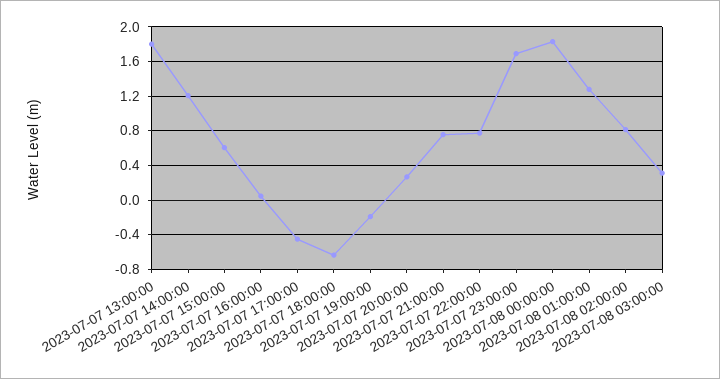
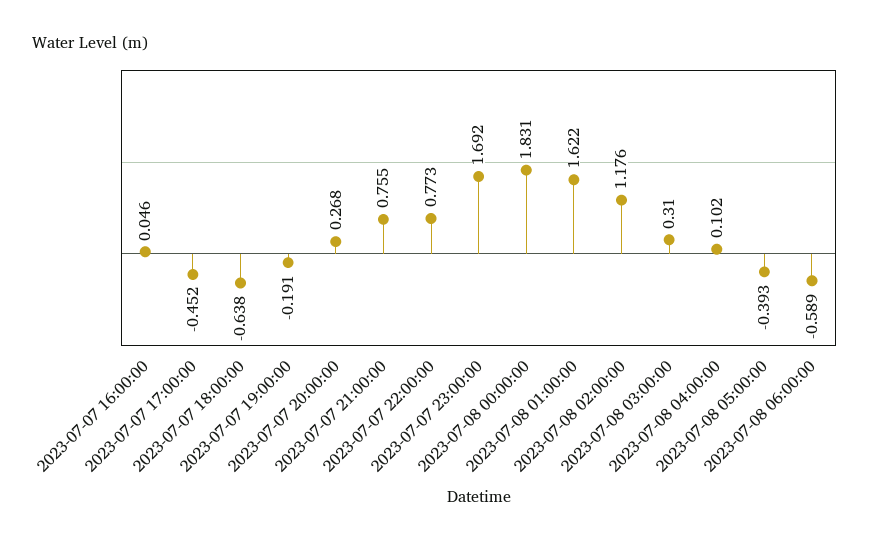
2023-07-07 13:00:00: 1.8 -> none
2023-07-07 14:00:00: 1.2 -> none
2023-07-07 15:00:00: 0.6 -> none
2023-07-08 01:00:00: 1.3 -> 1.622
2023-07-08 02:00:00: 0.8 -> 1.176
2023-07-08 04:00:00: none -> 0.102
2023-07-08 05:00:00: none -> -0.393
2023-07-08 06:00:00: none -> -0.589

